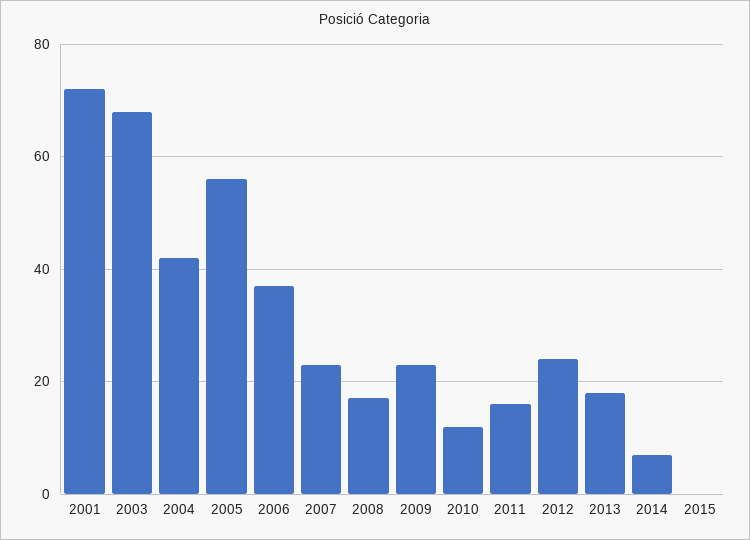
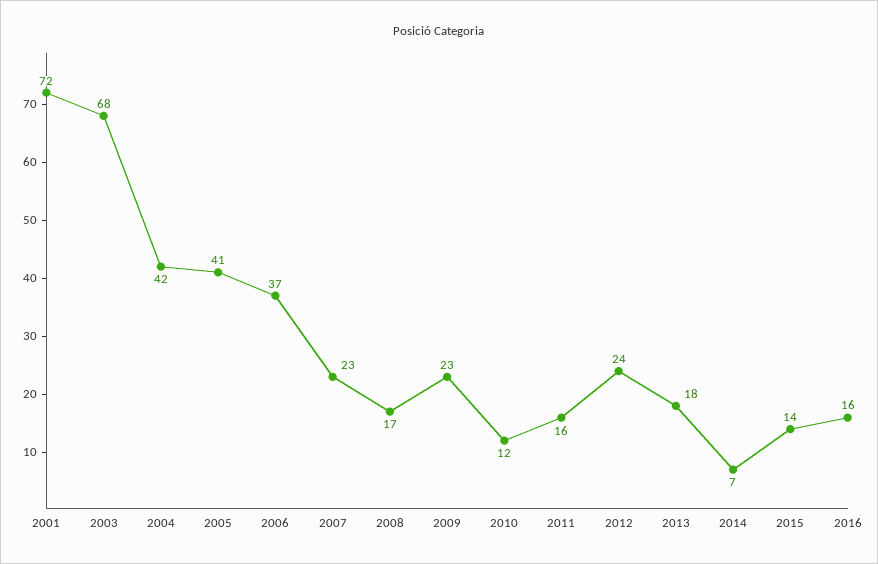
2005: 55 -> 41
2015: 0 -> 14
2016: none -> 16

